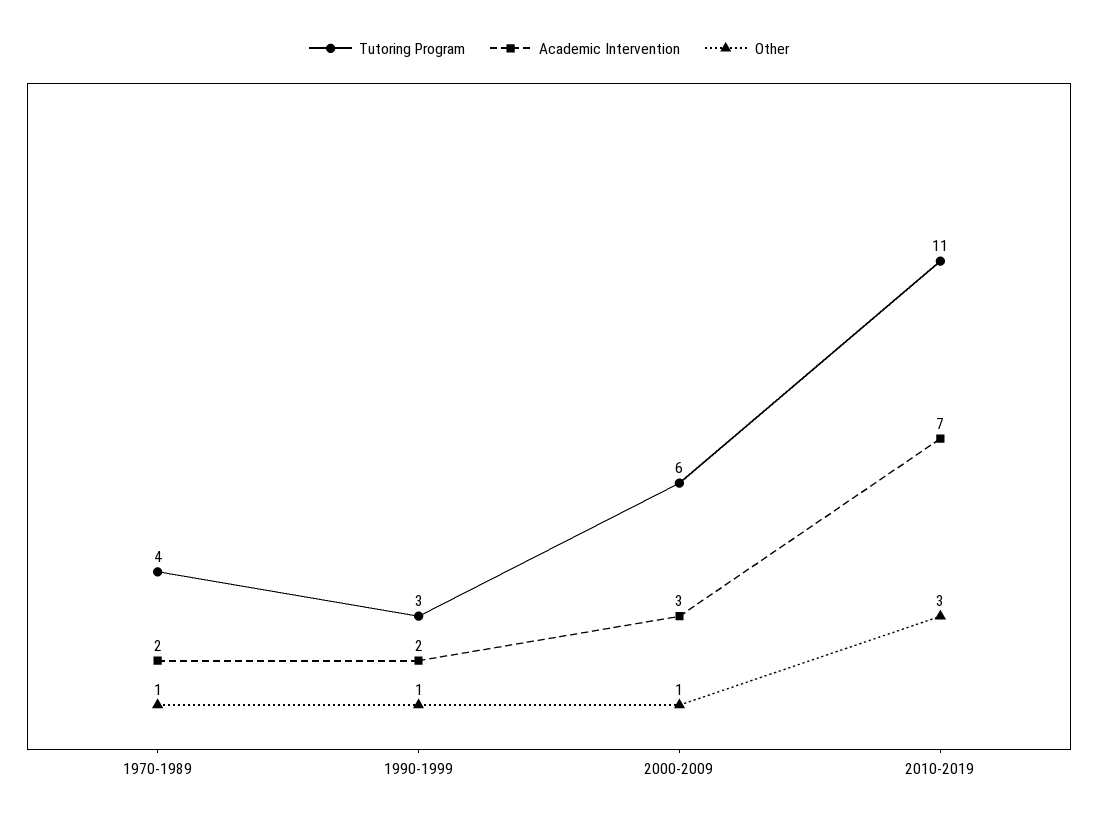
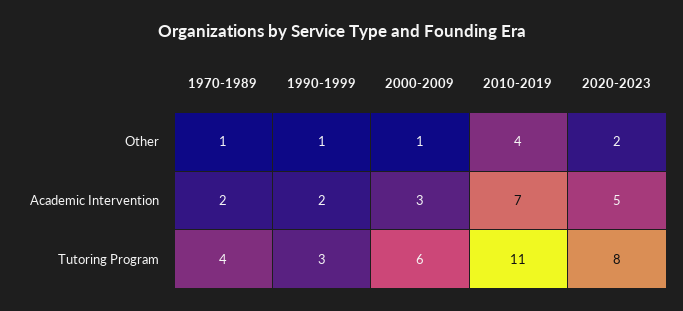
Other, 2010-2019: 3 -> 4
Other, 2020-2023: none -> 2
Academic Intervention, 2020-2023: none -> 5
Tutoring Program, 2020-2023: none -> 8

